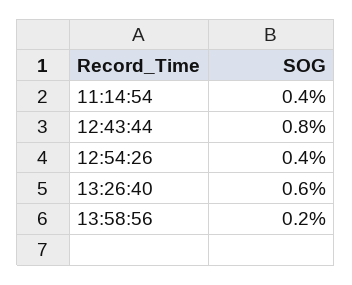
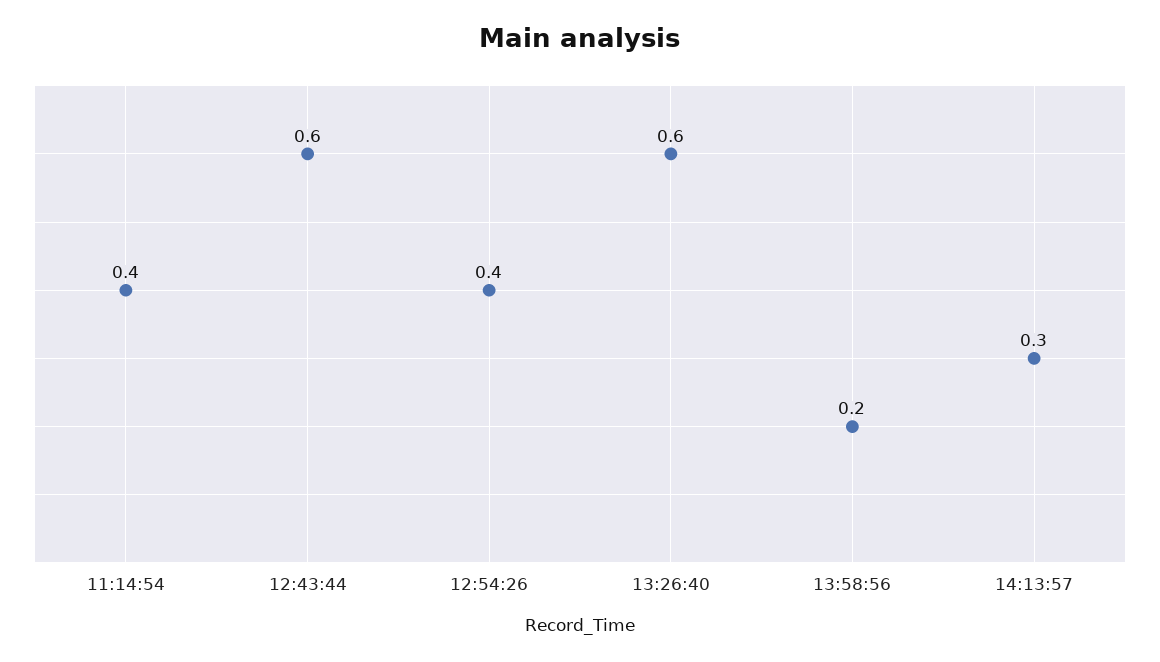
12:43:44: 0.8 -> 0.6
14:13:57: none -> 0.3

